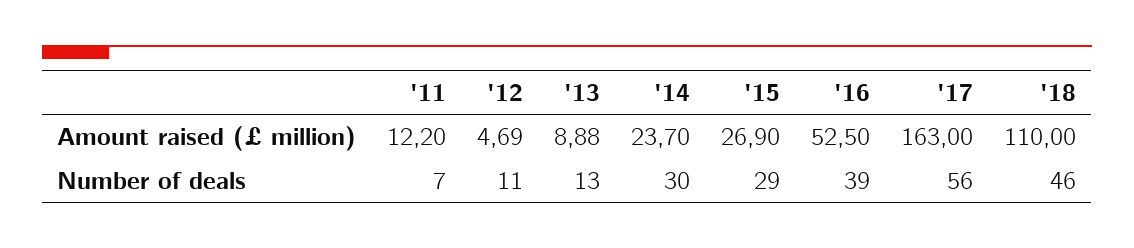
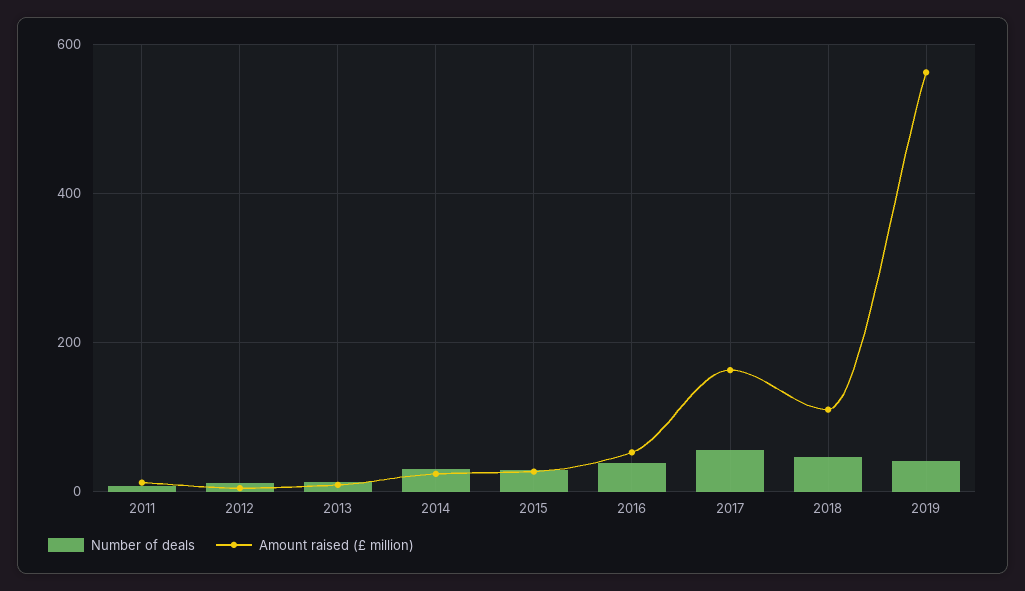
Number of deals, 2019: none -> 40
Amount raised (£ million), 2019: none -> 560

